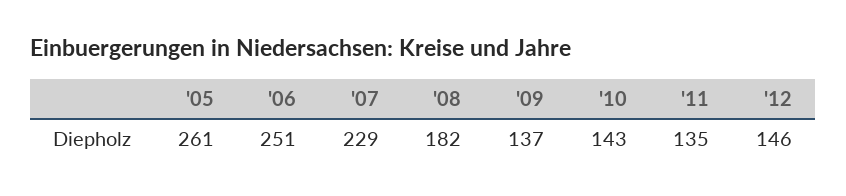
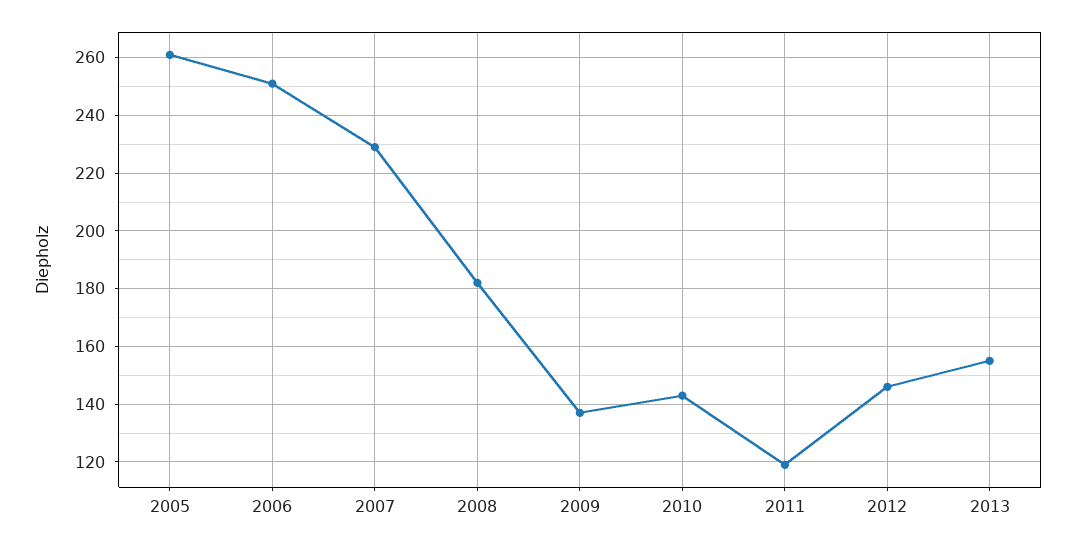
'11: 135 -> 120
2013: none -> 155

